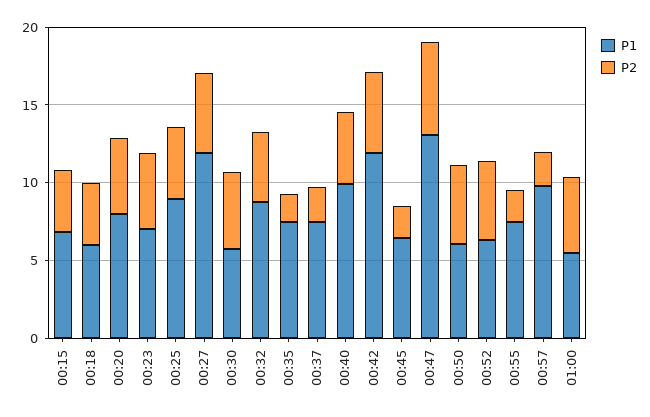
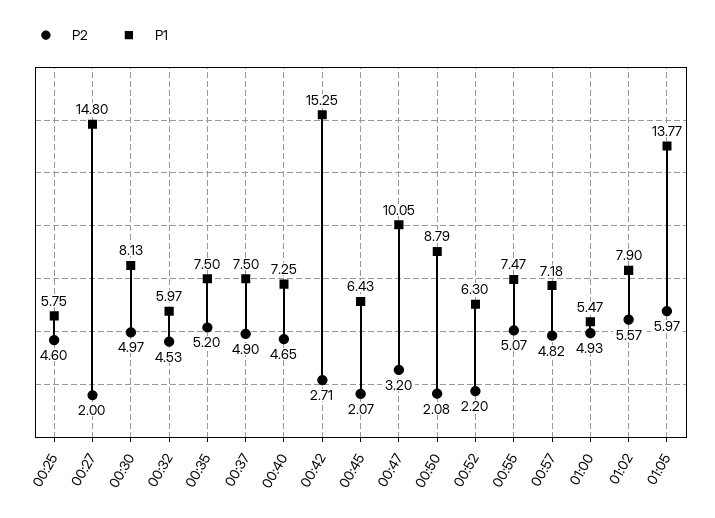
P1, 00:15: 7 -> none
P2, 00:15: 4 -> none
P1, 00:18: 6 -> none
P2, 00:18: 4 -> none
P1, 00:20: 8 -> none
P2, 00:20: 5 -> none
P1, 00:23: 7 -> none
P2, 00:23: 5 -> none
P1, 00:25: 9 -> 5.75
P1, 00:27: 12 -> 14.8
P2, 00:27: 5 -> 2
P1, 00:30: 6 -> 8.13
P1, 00:32: 9 -> 5.97
P2, 00:35: 2 -> 5.2
P2, 00:37: 2 -> 4.9
P1, 00:40: 10 -> 7.25
P1, 00:42: 12 -> 15.25
P2, 00:42: 5 -> 2.71
P1, 00:47: 13 -> 10.05
P2, 00:47: 6 -> 3.2
P1, 00:50: 6 -> 8.79
P2, 00:50: 5 -> 2.08
P2, 00:52: 5 -> 2.2
P2, 00:55: 2 -> 5.07
P1, 00:57: 10 -> 7.18
P2, 00:57: 2 -> 4.82
P2, 01:02: none -> 5.57
P1, 01:02: none -> 7.9
P2, 01:05: none -> 5.97
P1, 01:05: none -> 13.77

